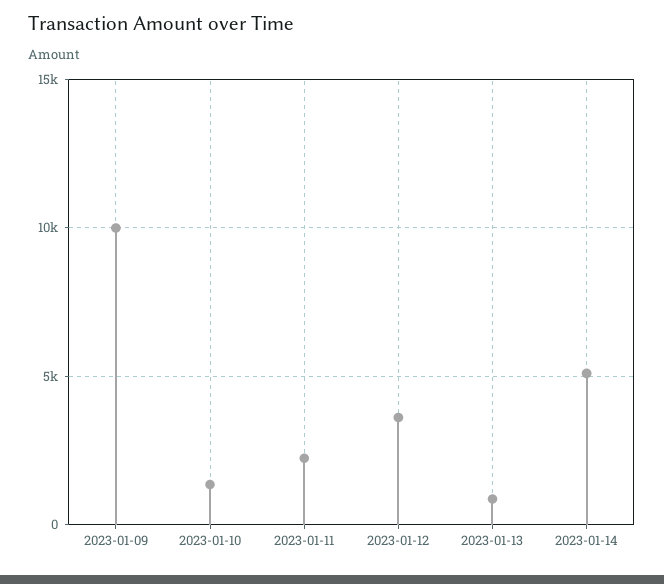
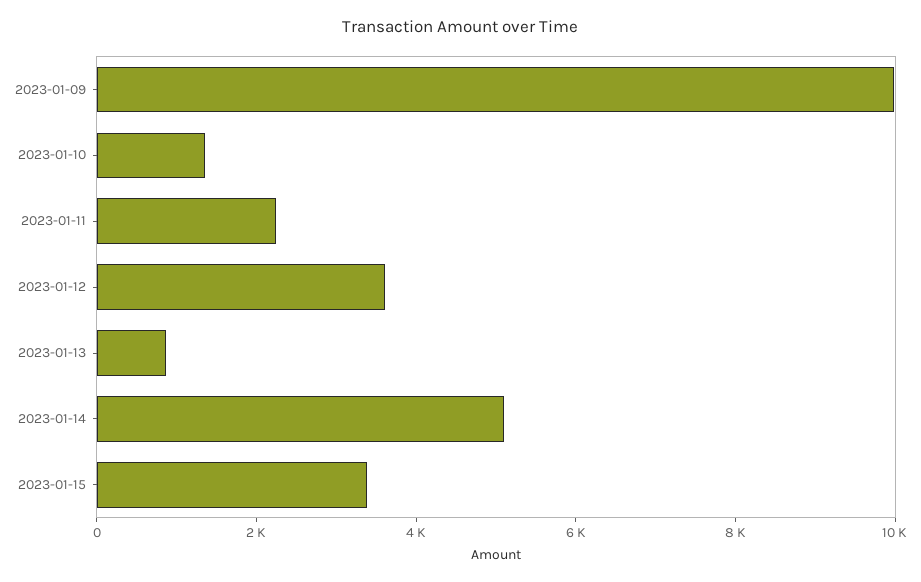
2023-01-15: none -> 3500

